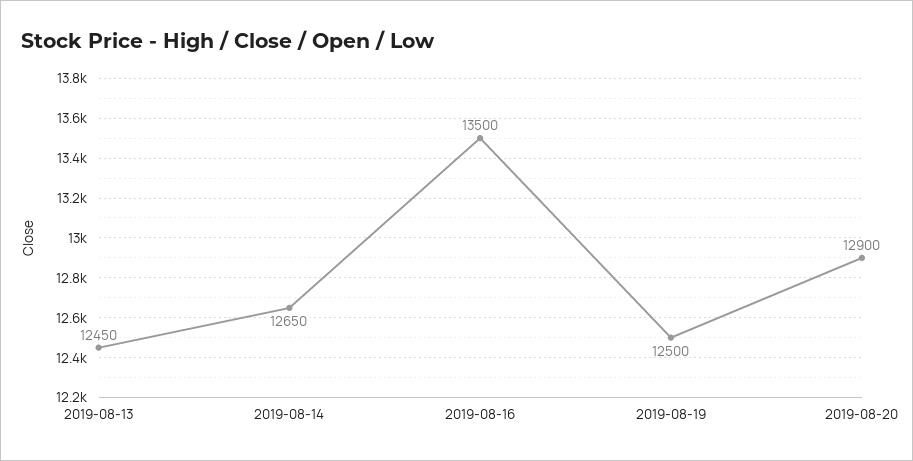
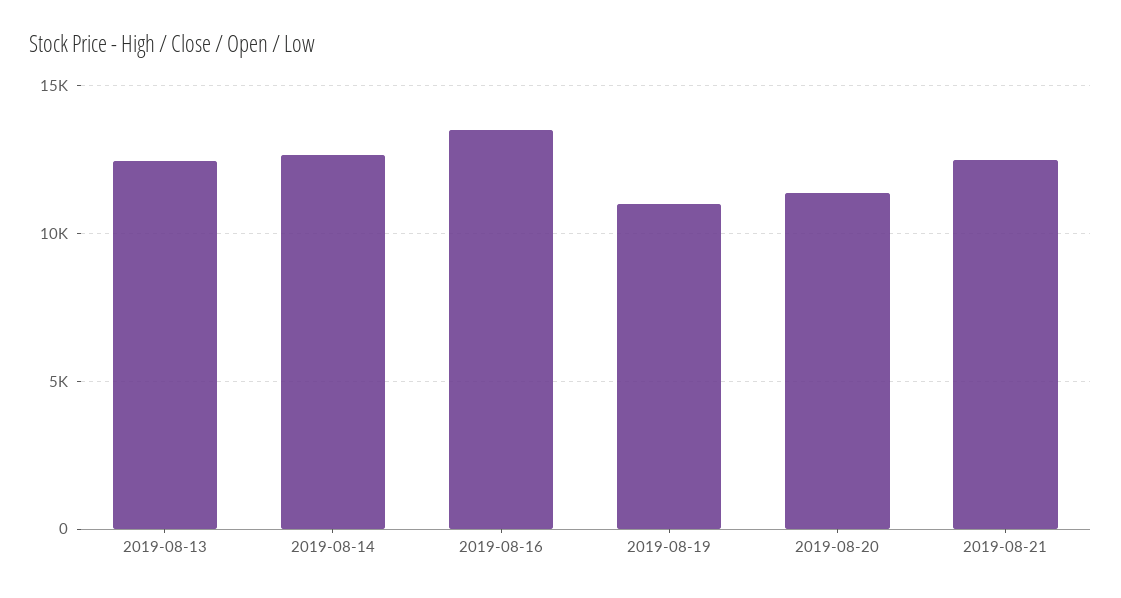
2019-08-19: 12500 -> 11000
2019-08-20: 12900 -> 11500
2019-08-21: none -> 12500

